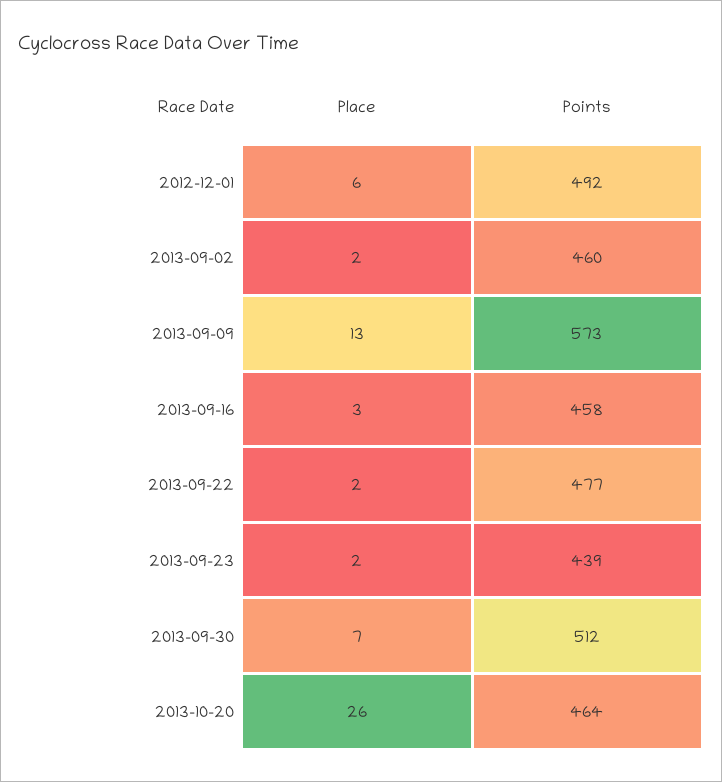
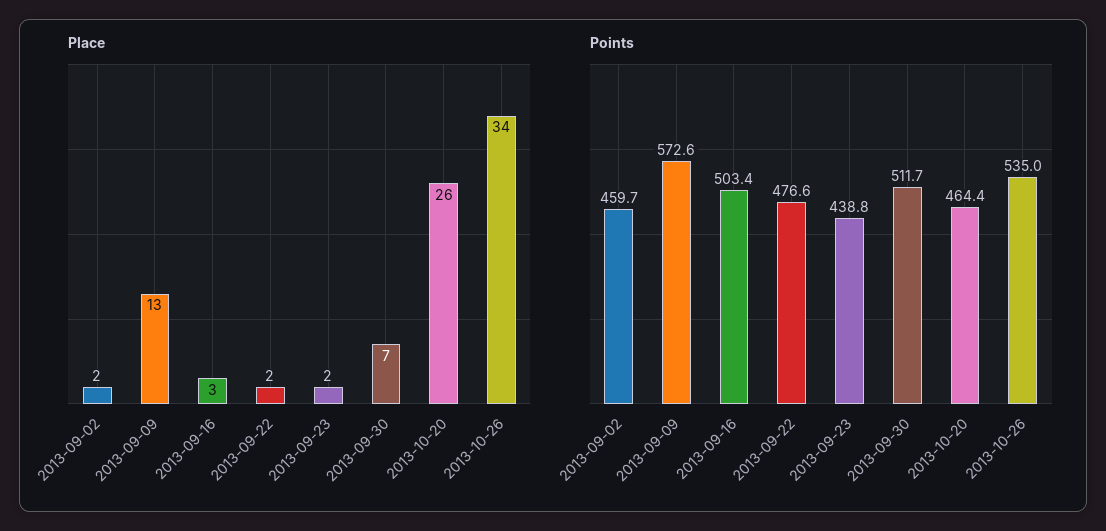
Place, 2012-12-01: 6 -> none
Points, 2012-12-01: 492 -> none
Points, 2013-09-16: 458 -> 503.4
Place, 2013-10-26: none -> 34
Points, 2013-10-26: none -> 535

